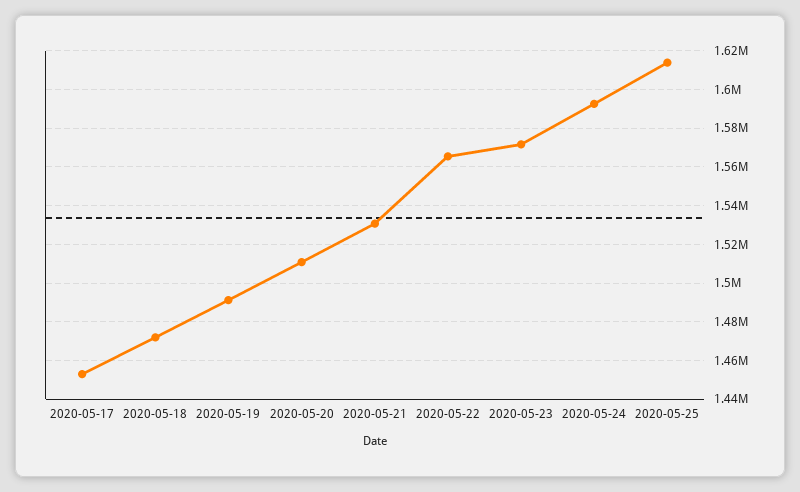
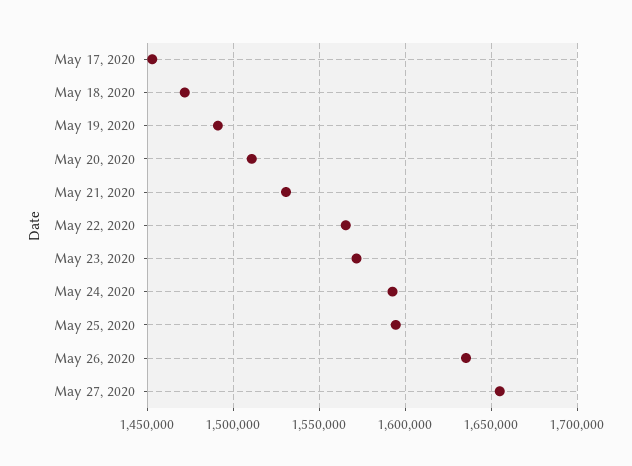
2020-05-25: 1615000 -> 1595000
May 26, 2020: none -> 1635000
May 27, 2020: none -> 1655000

